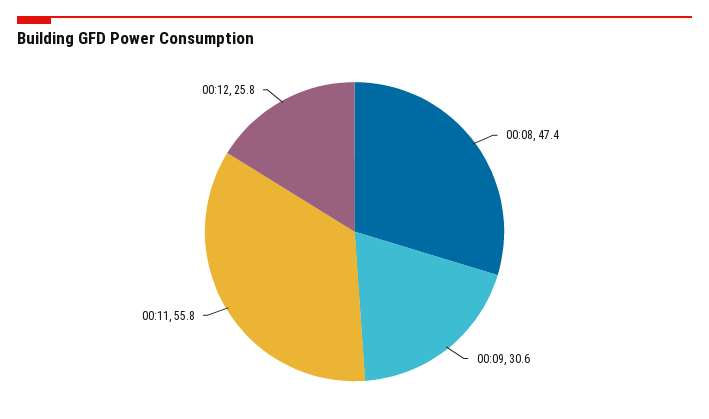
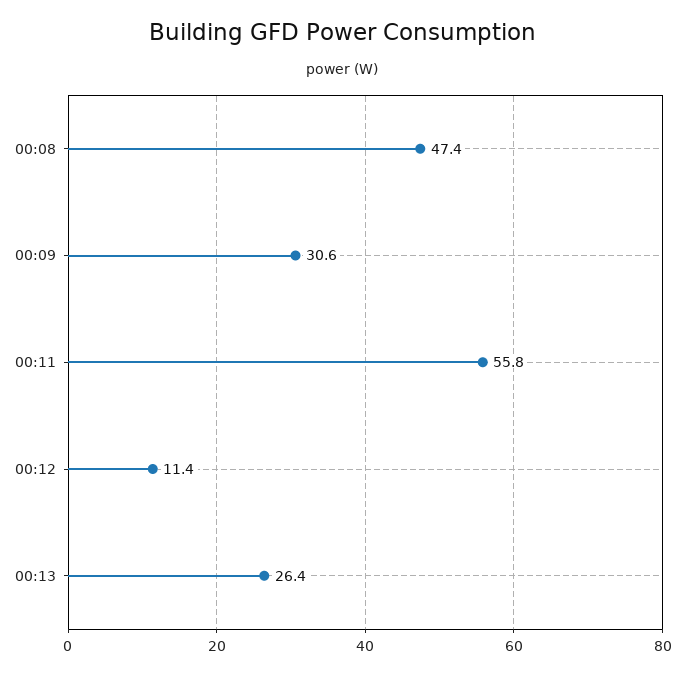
00:12: 25.8 -> 11.4
00:13: none -> 26.4

